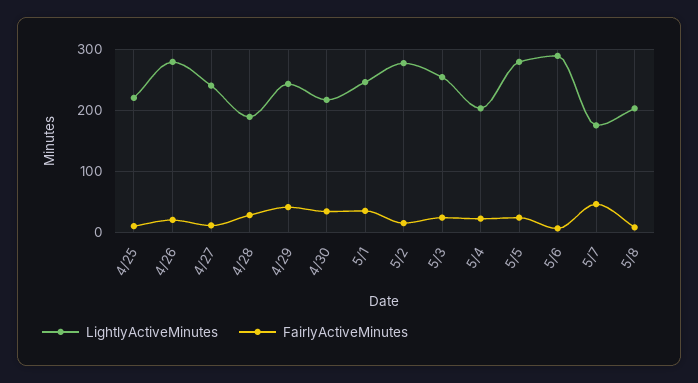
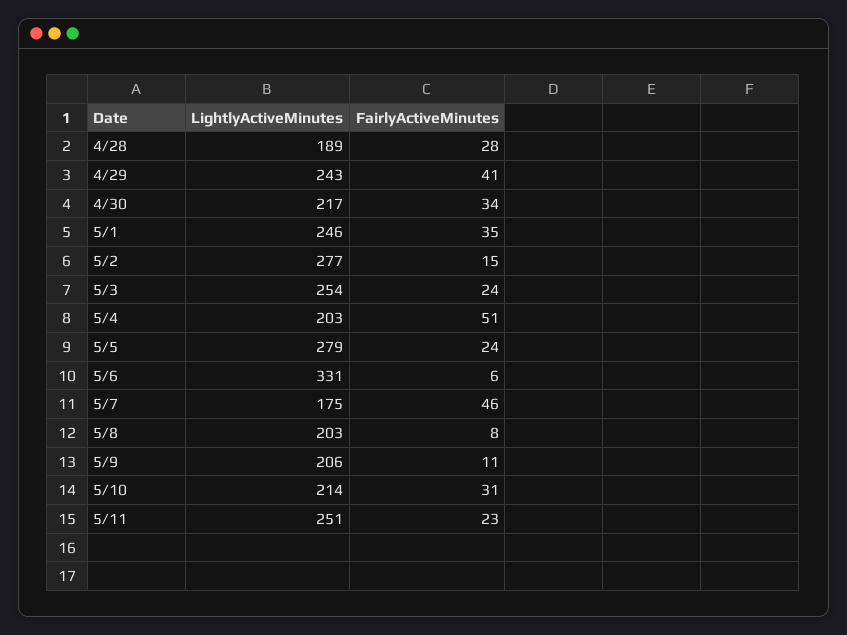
LightlyActiveMinutes, 4/25: 220 -> none
FairlyActiveMinutes, 4/25: 10 -> none
LightlyActiveMinutes, 4/26: 280 -> none
FairlyActiveMinutes, 4/26: 20 -> none
LightlyActiveMinutes, 4/27: 240 -> none
FairlyActiveMinutes, 4/27: 10 -> none
FairlyActiveMinutes, 5/4: 20 -> 51
LightlyActiveMinutes, 5/6: 290 -> 331
LightlyActiveMinutes, 5/9: none -> 206
FairlyActiveMinutes, 5/9: none -> 11
LightlyActiveMinutes, 5/10: none -> 214
FairlyActiveMinutes, 5/10: none -> 31
LightlyActiveMinutes, 5/11: none -> 251
FairlyActiveMinutes, 5/11: none -> 23

